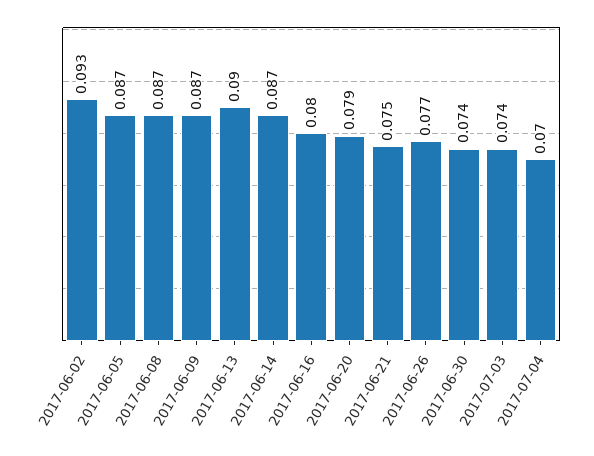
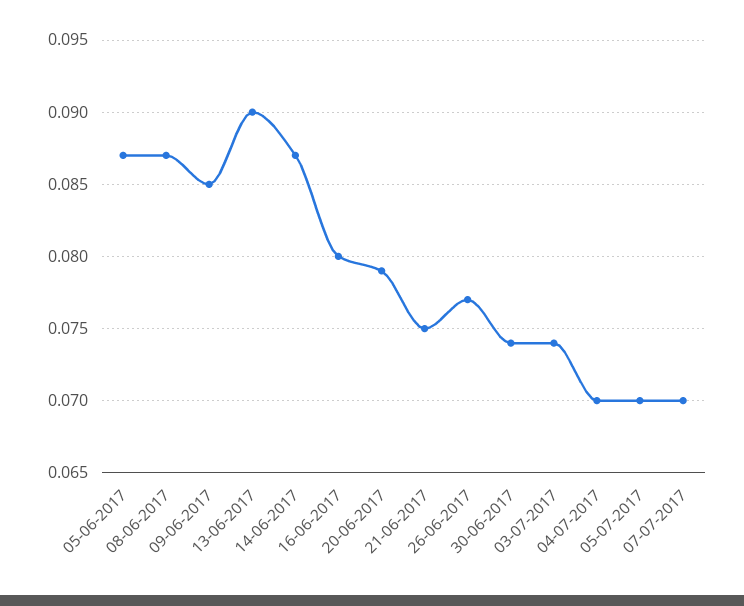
2017-06-02: 0.093 -> none
2017-06-09: 0.087 -> 0.085
05-07-2017: none -> 0.07
07-07-2017: none -> 0.07

